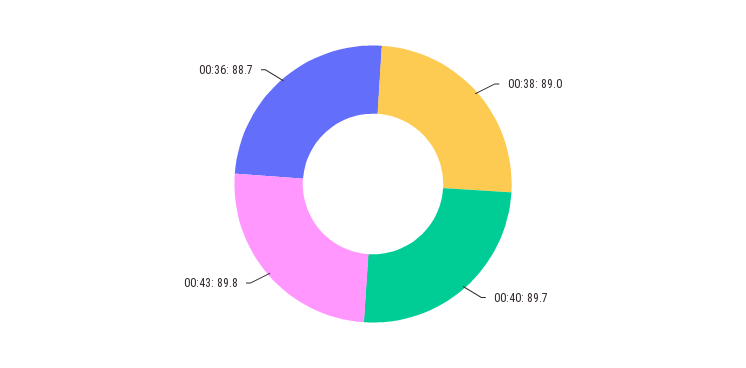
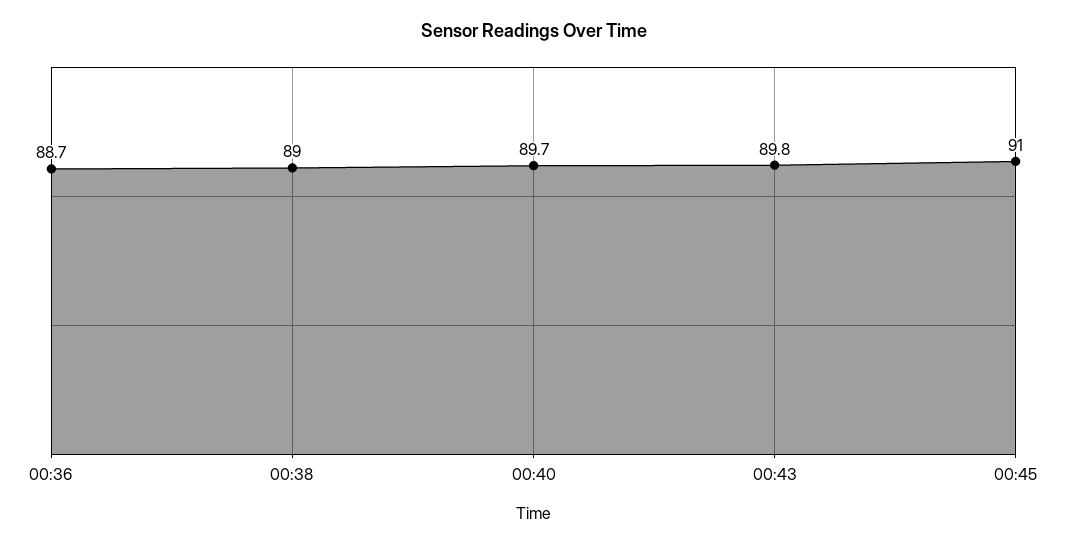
00:45: none -> 91

